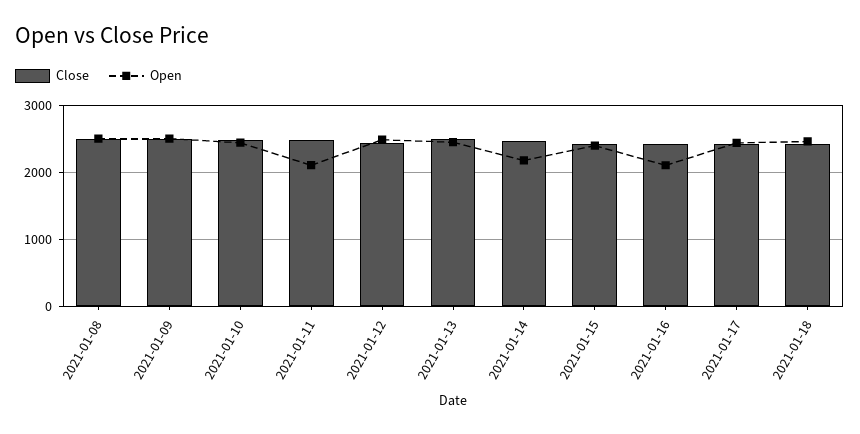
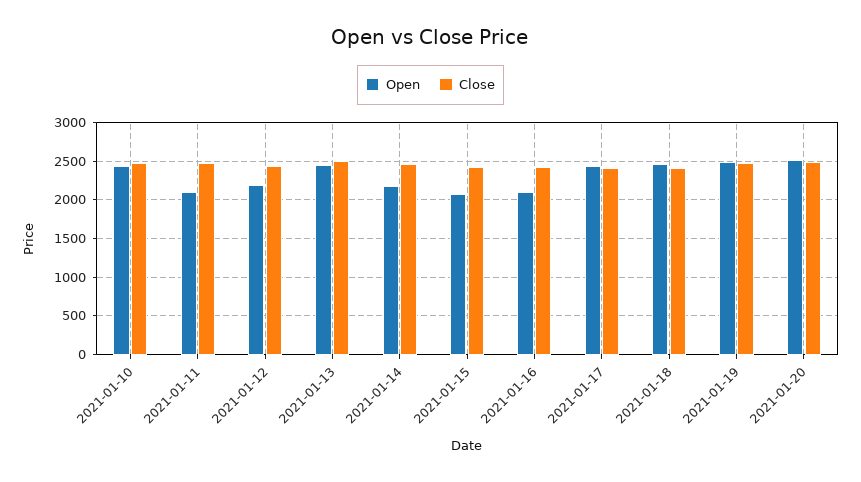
Close, 2021-01-08: 2500 -> none
Open, 2021-01-08: 2500 -> none
Close, 2021-01-09: 2500 -> none
Open, 2021-01-09: 2500 -> none
Open, 2021-01-12: 2500 -> 2200
Open, 2021-01-15: 2400 -> 2100
Open, 2021-01-19: none -> 2500
Close, 2021-01-19: none -> 2500
Open, 2021-01-20: none -> 2500
Close, 2021-01-20: none -> 2500

